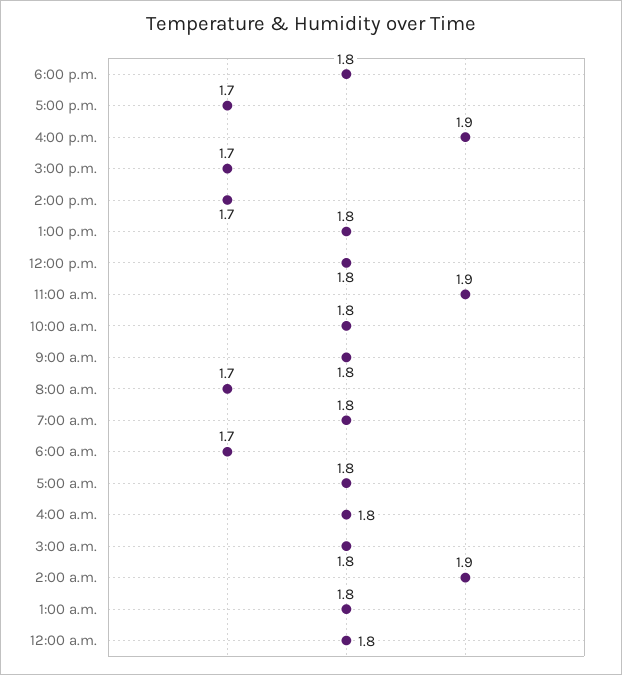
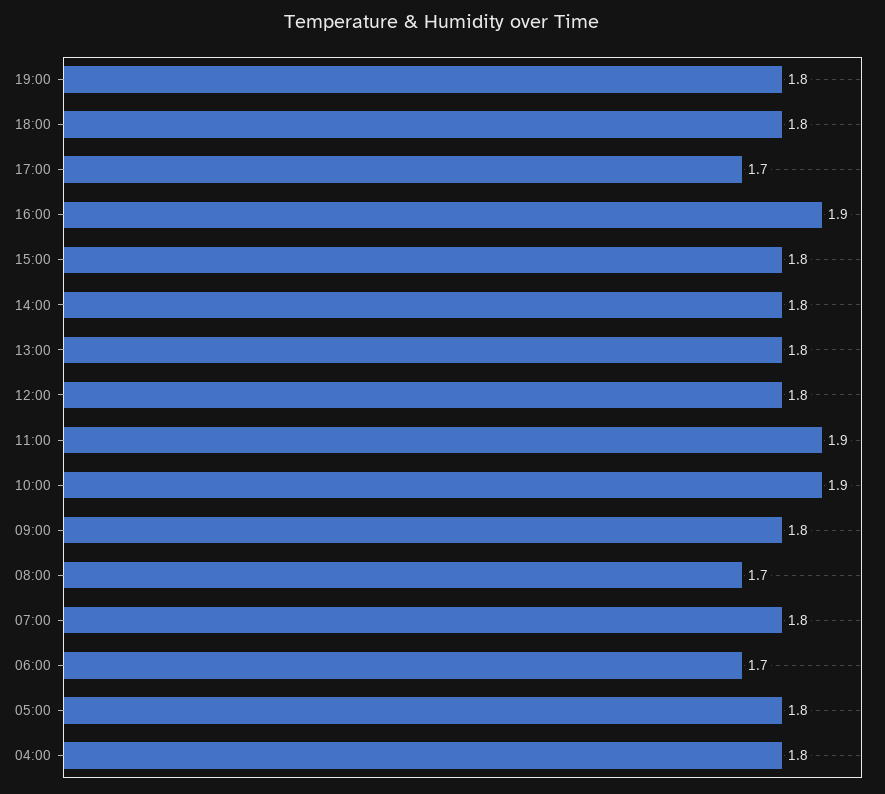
3:00 p.m.: 1.7 -> 1.8
2:00 p.m.: 1.7 -> 1.8
10:00 a.m.: 1.8 -> 1.9
3:00 a.m.: 1.8 -> none
2:00 a.m.: 1.9 -> none
1:00 a.m.: 1.8 -> none
12:00 a.m.: 1.8 -> none
19:00: none -> 1.8

